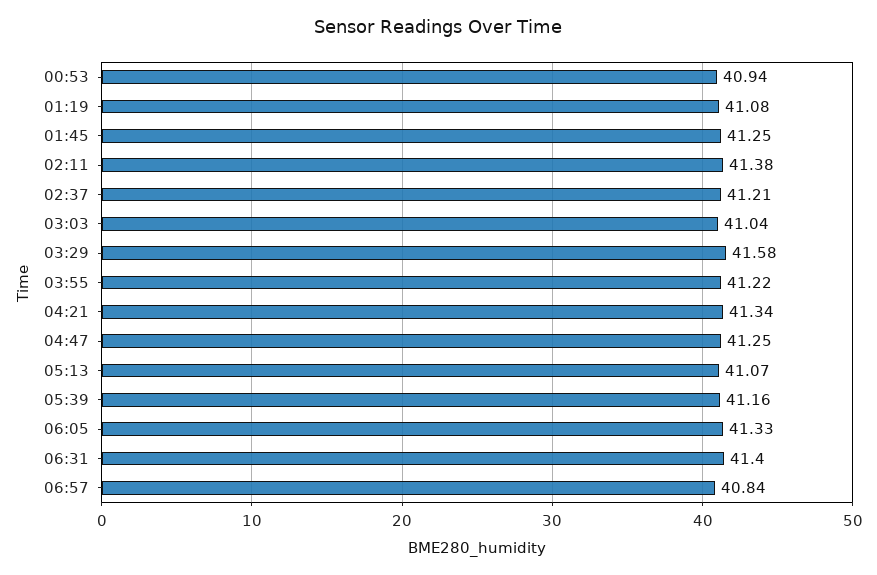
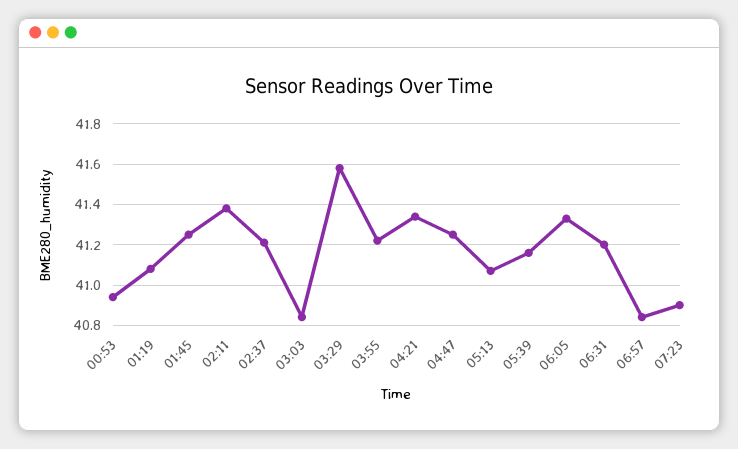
03:03: 41.04 -> 40.85
06:31: 41.4 -> 41.2
07:23: none -> 40.9

